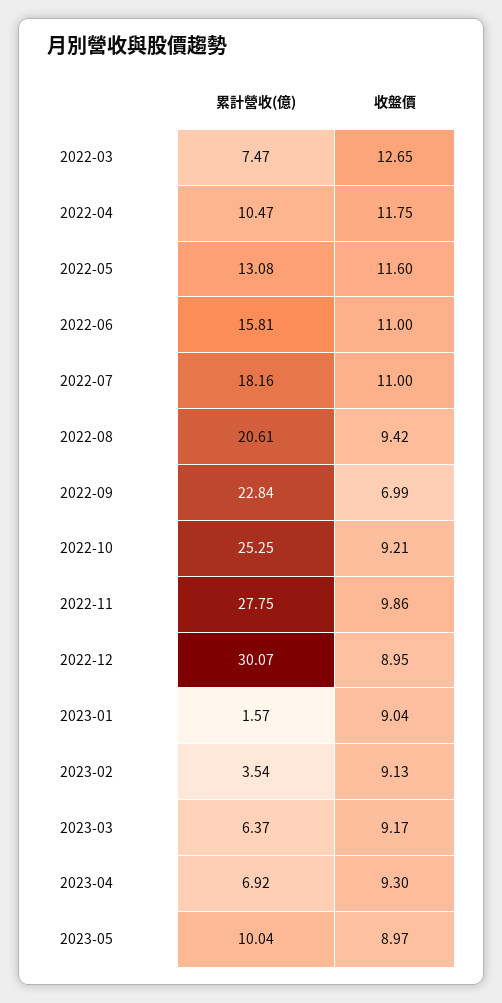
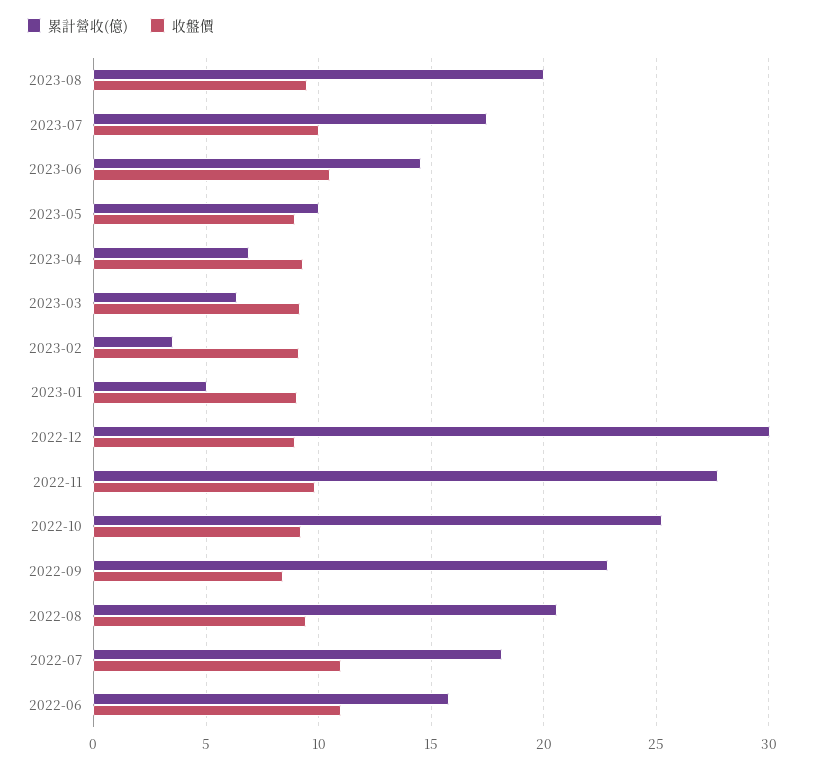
累計營收(億), 2022-03: 7.47 -> none
收盤價, 2022-03: 12.65 -> none
累計營收(億), 2022-04: 10.47 -> none
收盤價, 2022-04: 11.75 -> none
累計營收(億), 2022-05: 13.08 -> none
收盤價, 2022-05: 11.6 -> none
收盤價, 2022-09: 6.99 -> 8.5
累計營收(億), 2023-01: 1.57 -> 5
累計營收(億), 2023-08: none -> 20
收盤價, 2023-08: none -> 9.5
累計營收(億), 2023-07: none -> 17.5
收盤價, 2023-07: none -> 10
累計營收(億), 2023-06: none -> 14.5
收盤價, 2023-06: none -> 10.5

